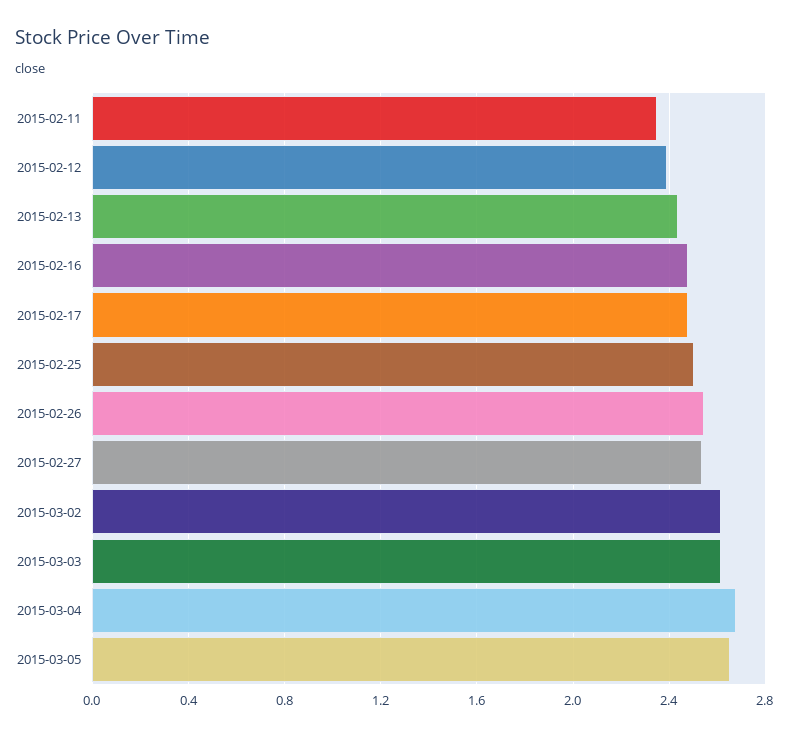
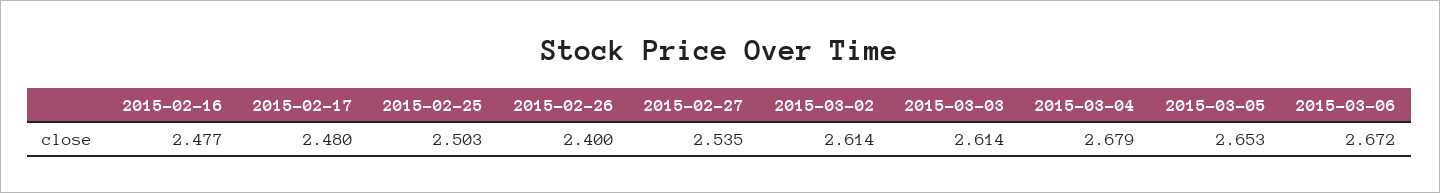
2015-02-11: 2.35 -> none
2015-02-12: 2.4 -> none
2015-02-13: 2.45 -> none
2015-02-26: 2.55 -> 2.4
2015-03-06: none -> 2.672

